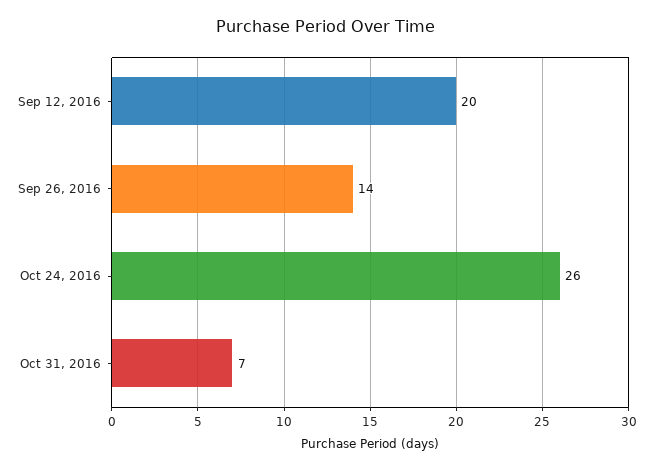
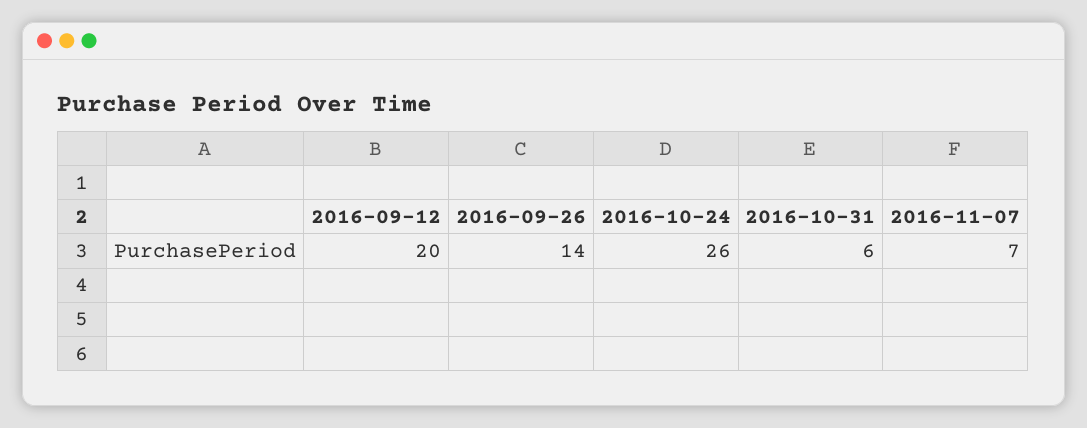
Oct 31, 2016: 7 -> 6
2016-11-07: none -> 7

